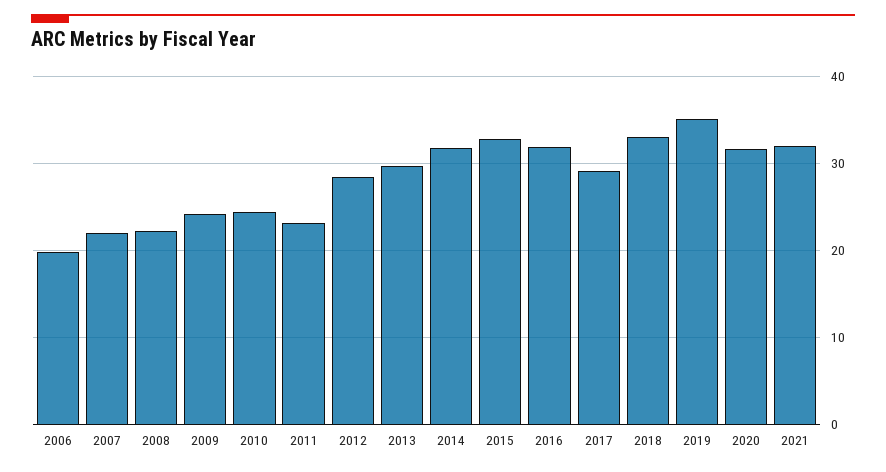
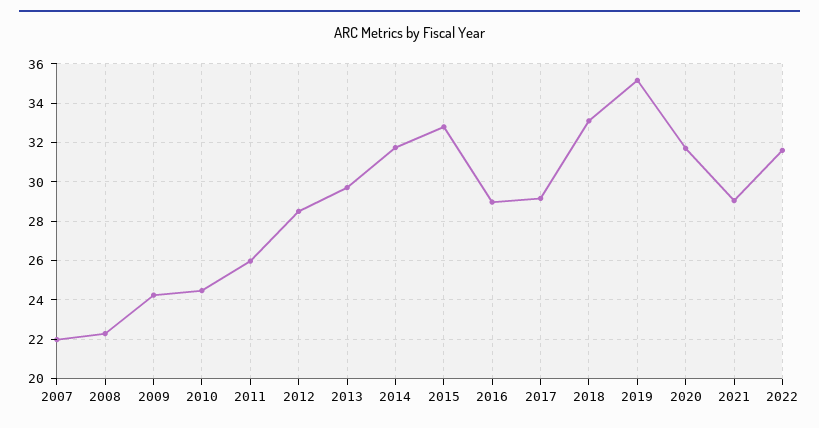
2006: 20 -> none
2011: 23 -> 26
2016: 32 -> 29
2021: 32 -> 29
2022: none -> 31.5

